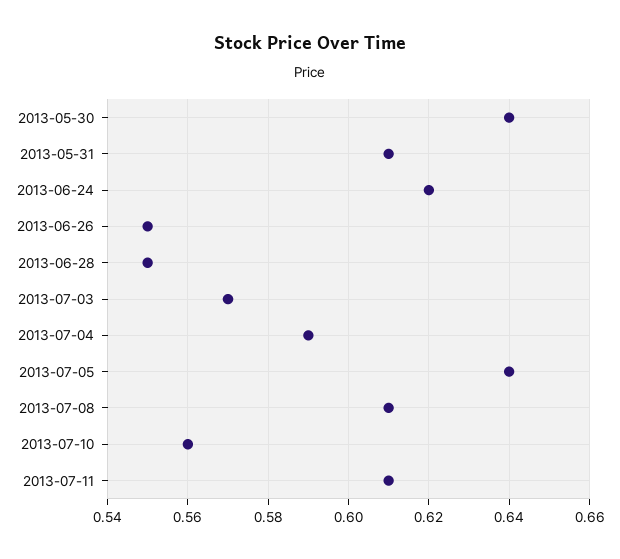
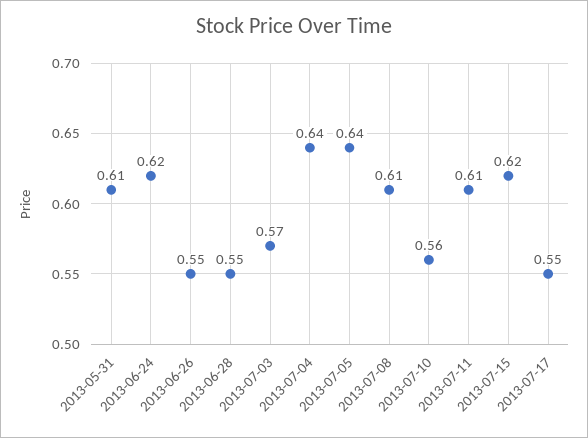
2013-05-30: 0.64 -> none
2013-07-04: 0.59 -> 0.64
2013-07-15: none -> 0.62
2013-07-17: none -> 0.55

